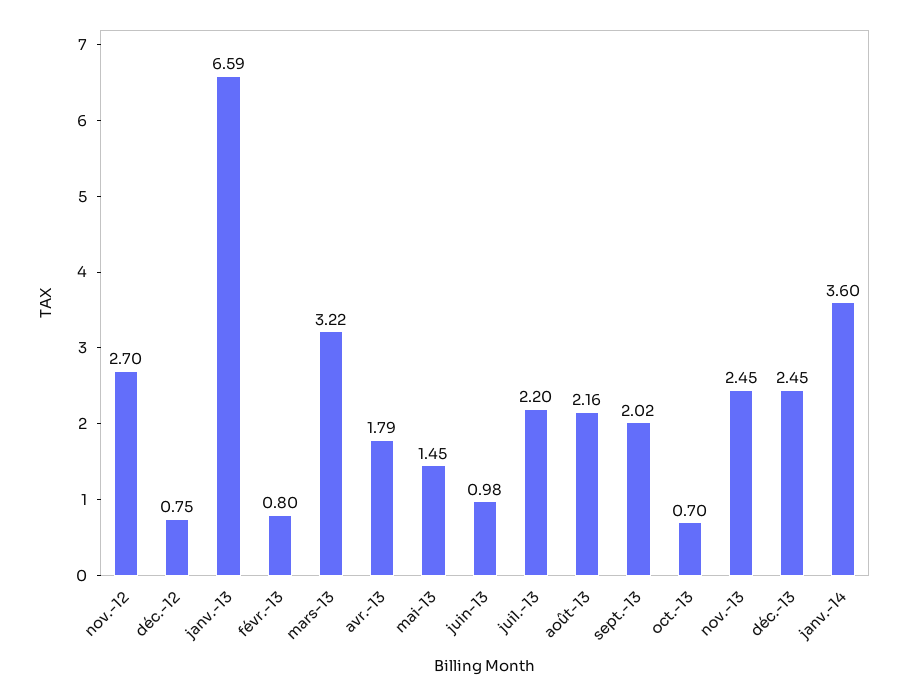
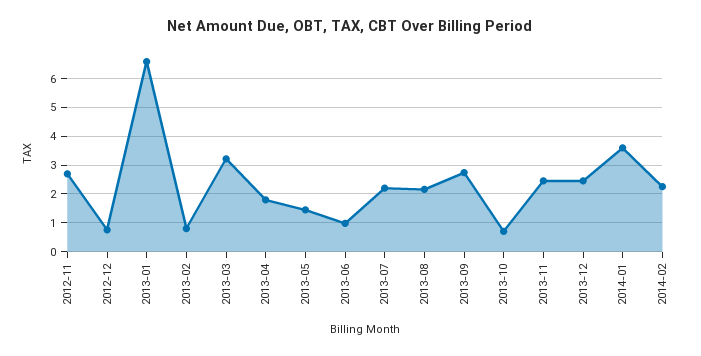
sept.-13: 2.02 -> 2.75
2014-02: none -> 2.25

